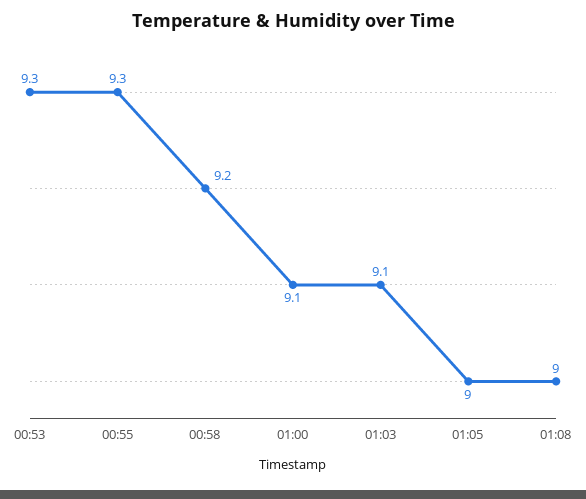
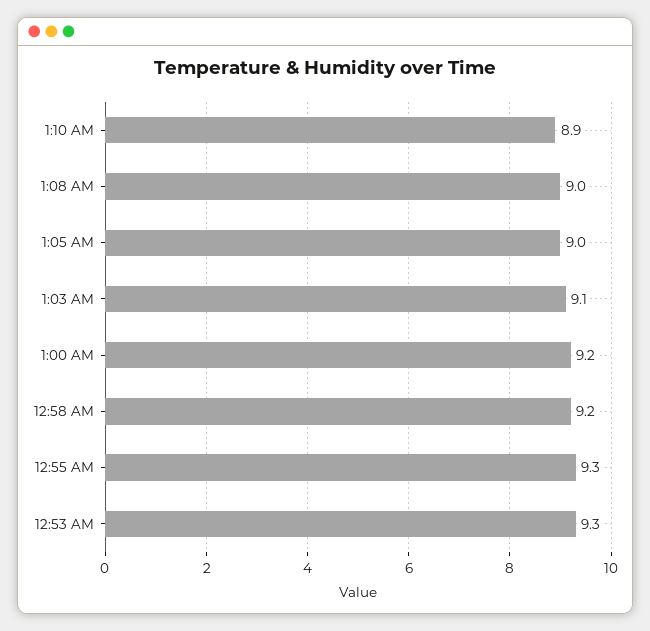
01:00: 9.1 -> 9.2
1:10 AM: none -> 8.9

